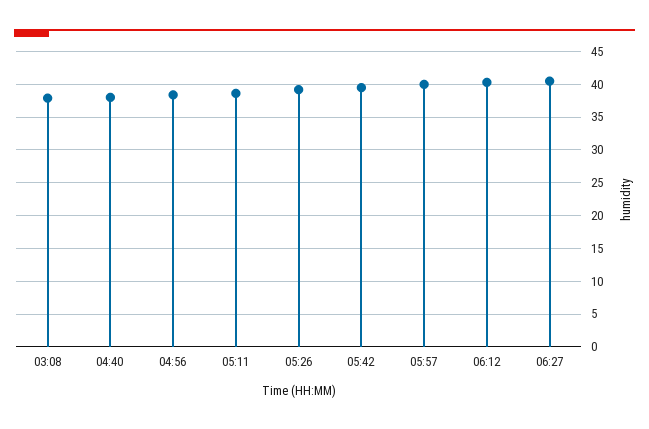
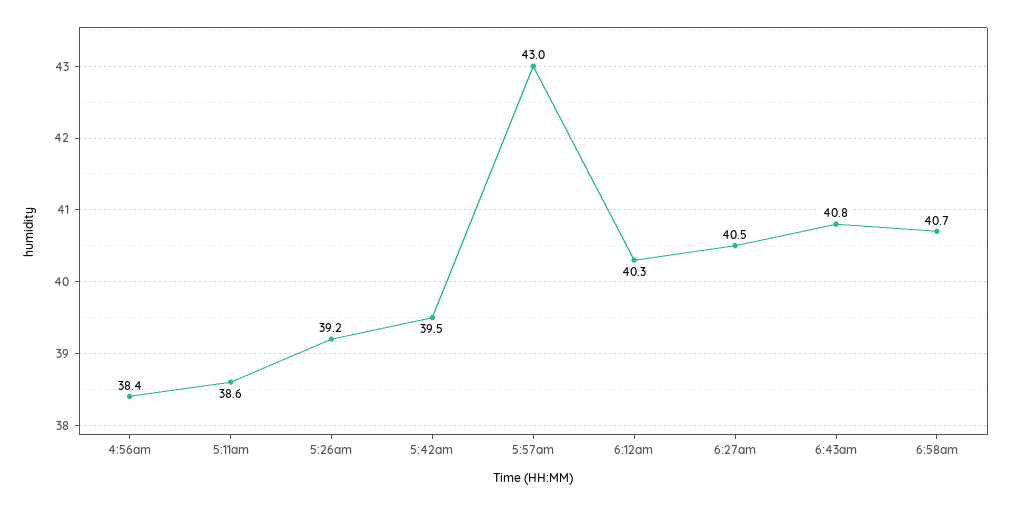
03:08: 38 -> none
04:40: 38 -> none
05:57: 40 -> 43
6:43am: none -> 40.8
6:58am: none -> 40.7

